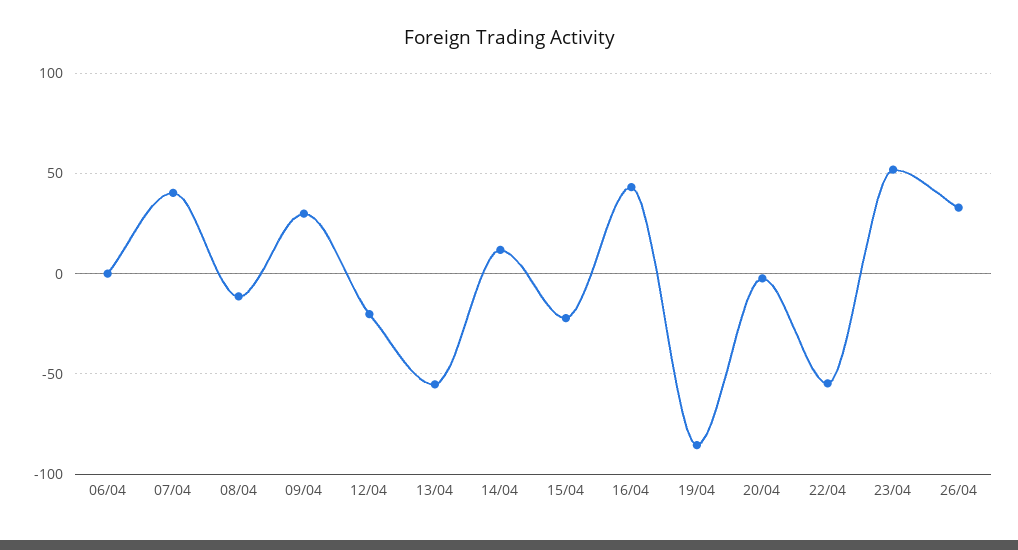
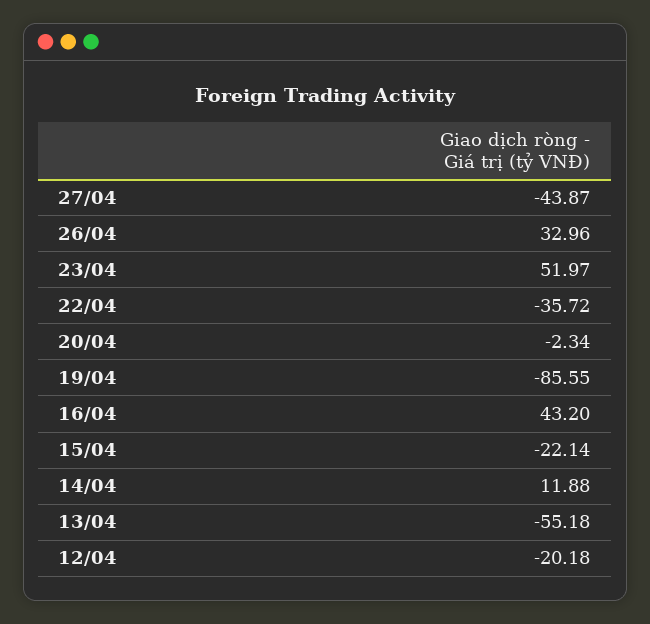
06/04: 0 -> none
07/04: 40 -> none
08/04: -10 -> none
09/04: 30 -> none
22/04: -55 -> -35.72
27/04: none -> -43.87

